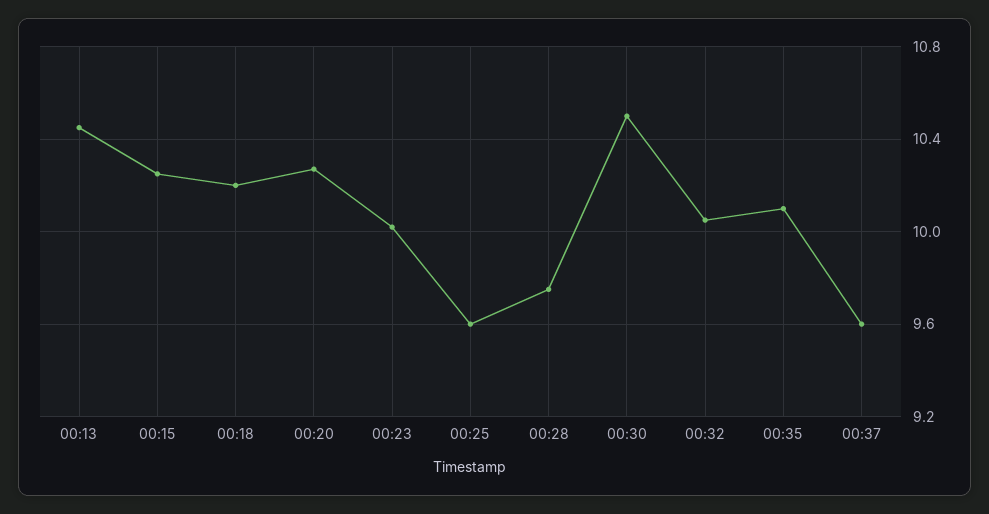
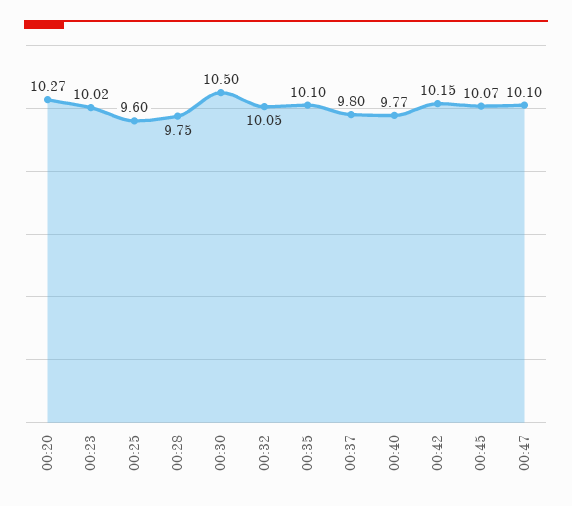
00:13: 10.45 -> none
00:15: 10.25 -> none
00:18: 10.2 -> none
00:37: 9.6 -> 9.8
00:40: none -> 9.77
00:42: none -> 10.15
00:45: none -> 10.07
00:47: none -> 10.1

